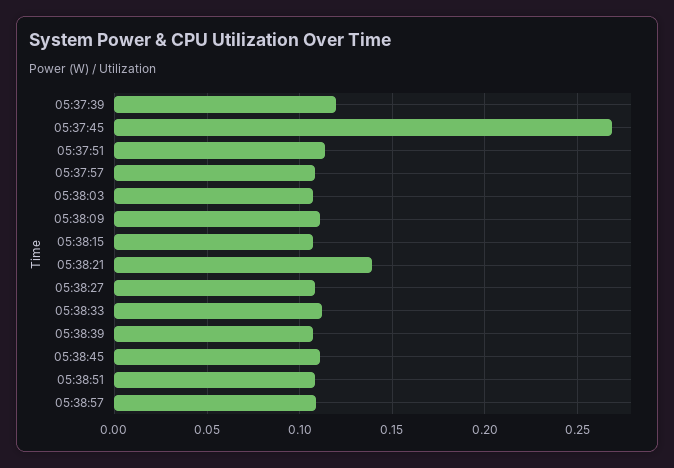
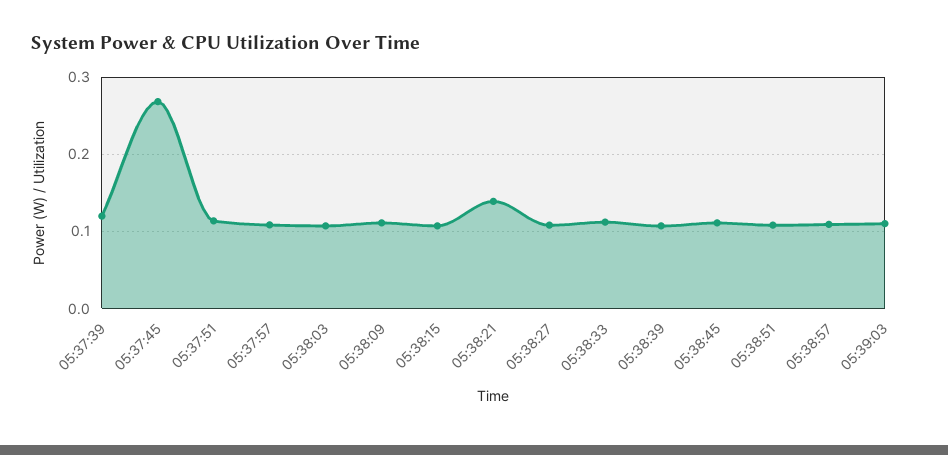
05:39:03: none -> 0.11

